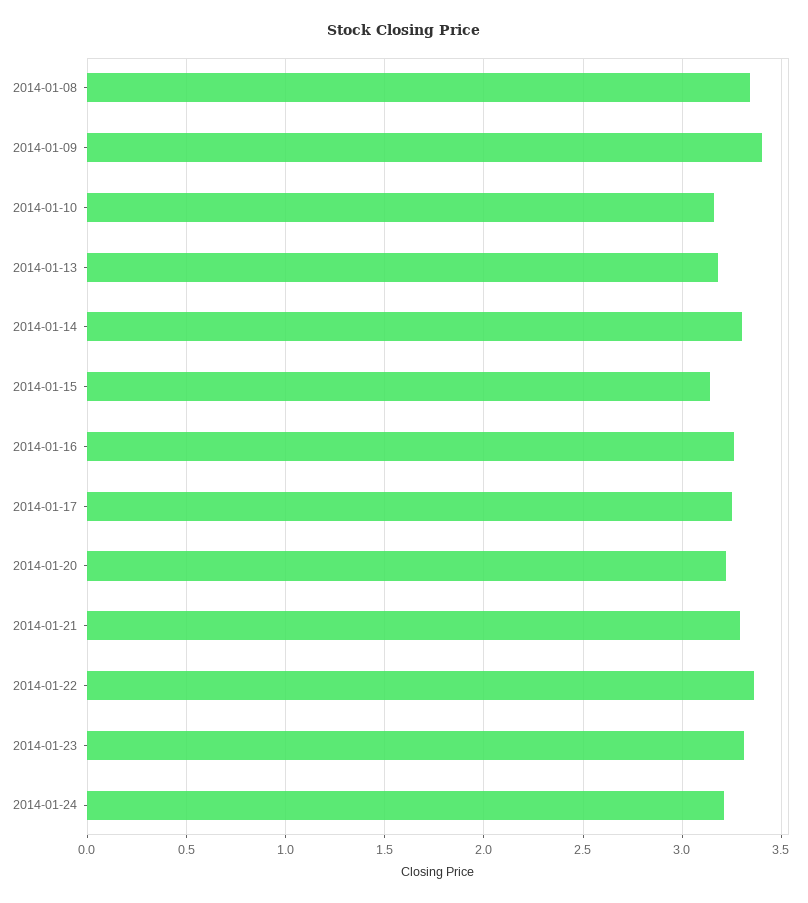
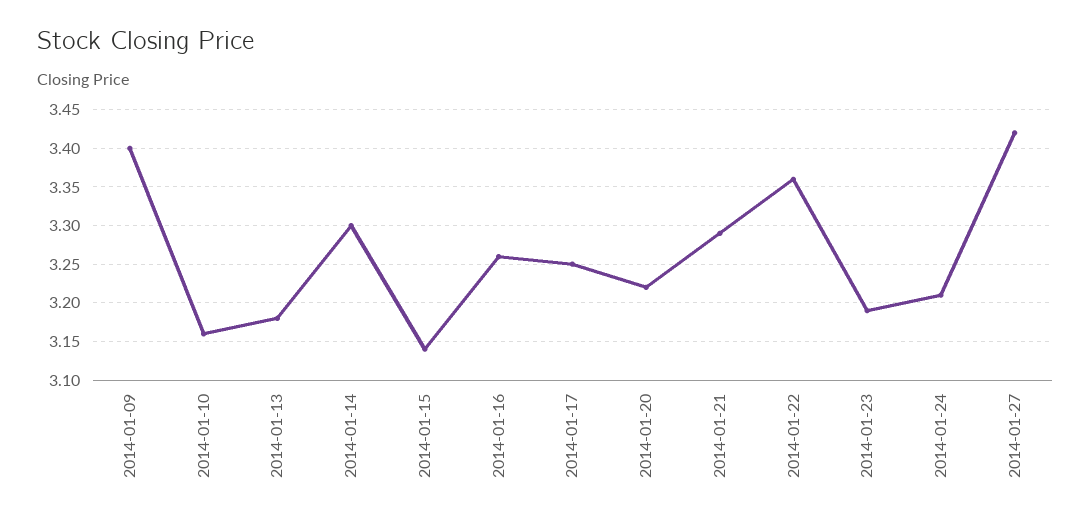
2014-01-08: 3.35 -> none
2014-01-23: 3.3 -> 3.19
2014-01-27: none -> 3.42

